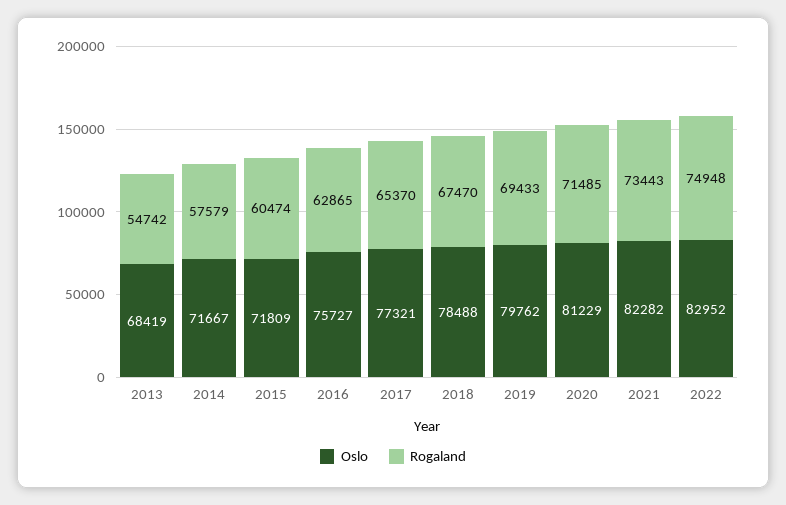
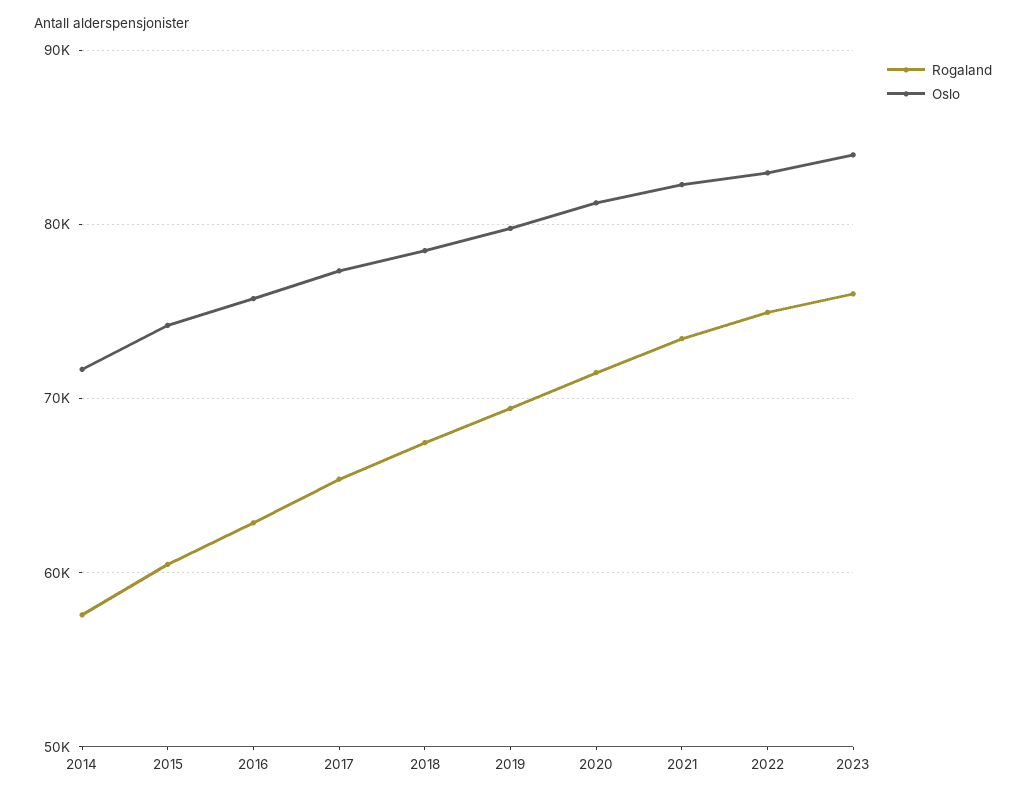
Oslo, 2013: 68419 -> none
Rogaland, 2013: 54742 -> none
Oslo, 2015: 71809 -> 74000
Rogaland, 2023: none -> 76000
Oslo, 2023: none -> 84000

